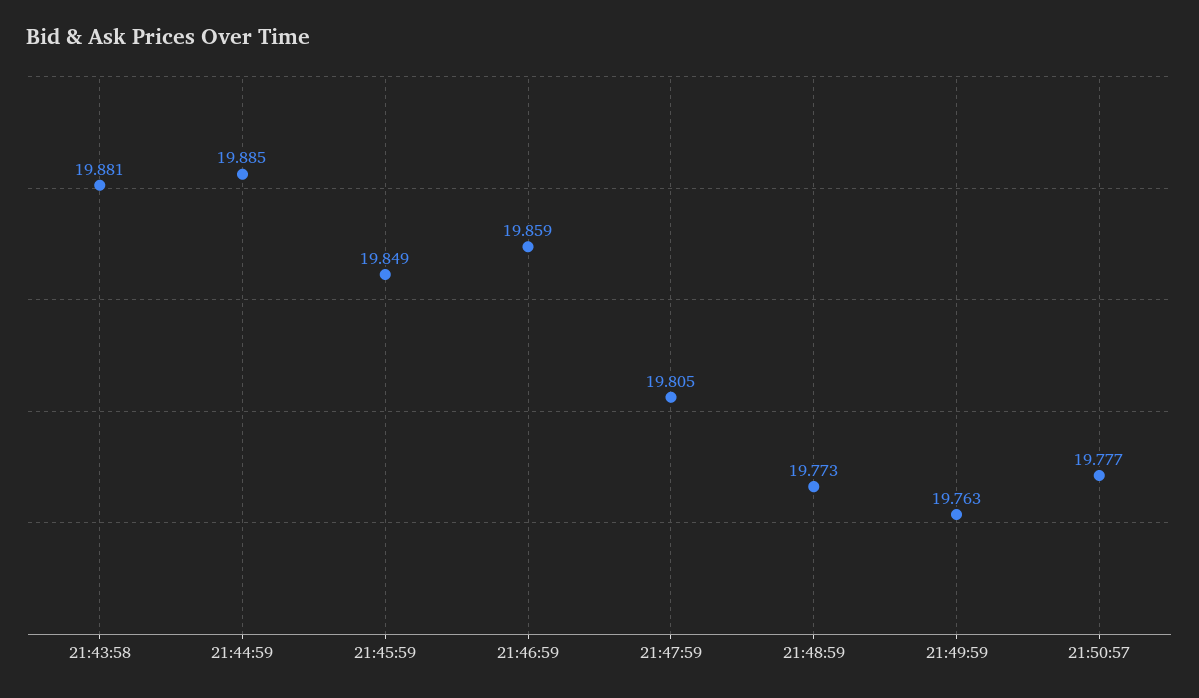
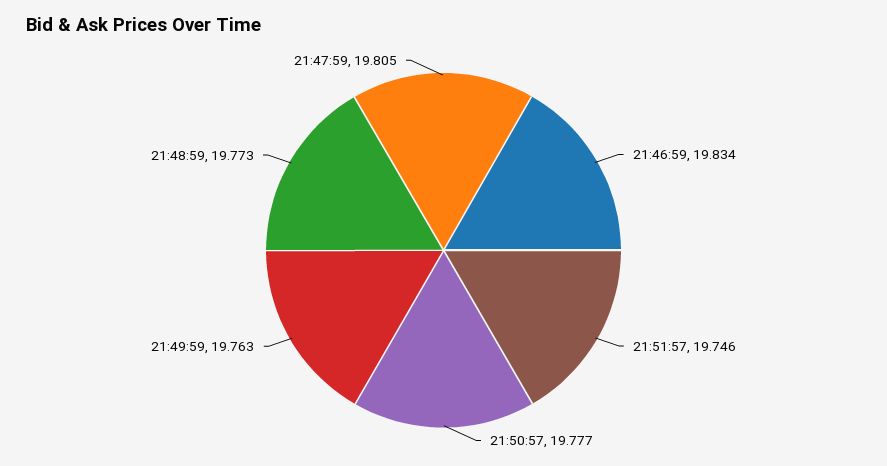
21:43:58: 19.881 -> none
21:44:59: 19.885 -> none
21:45:59: 19.849 -> none
21:46:59: 19.859 -> 19.834
21:51:57: none -> 19.746

